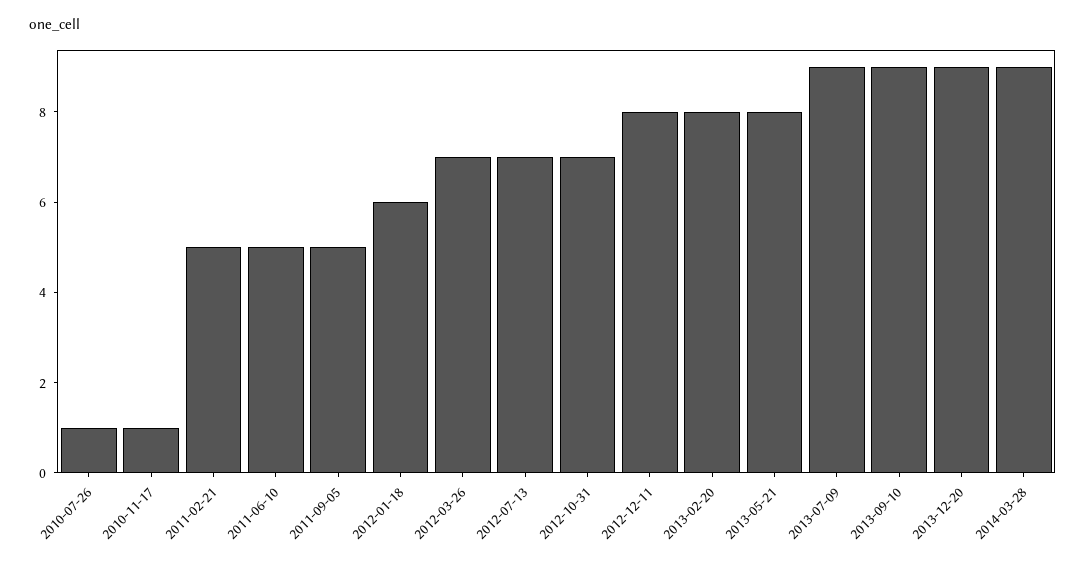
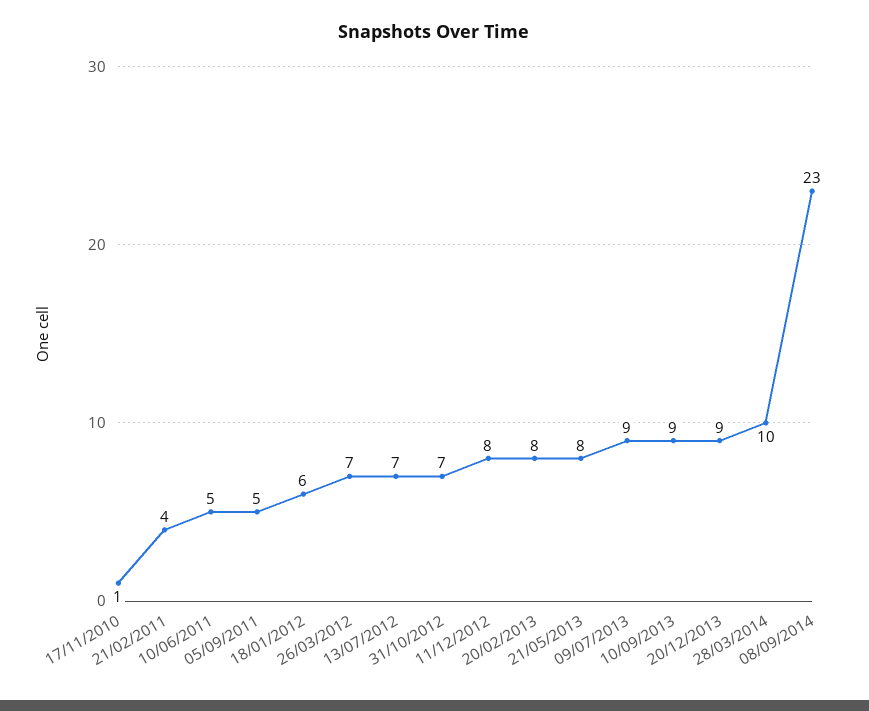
2010-07-26: 1 -> none
2011-02-21: 5 -> 4
2014-03-28: 9 -> 10
08/09/2014: none -> 23

